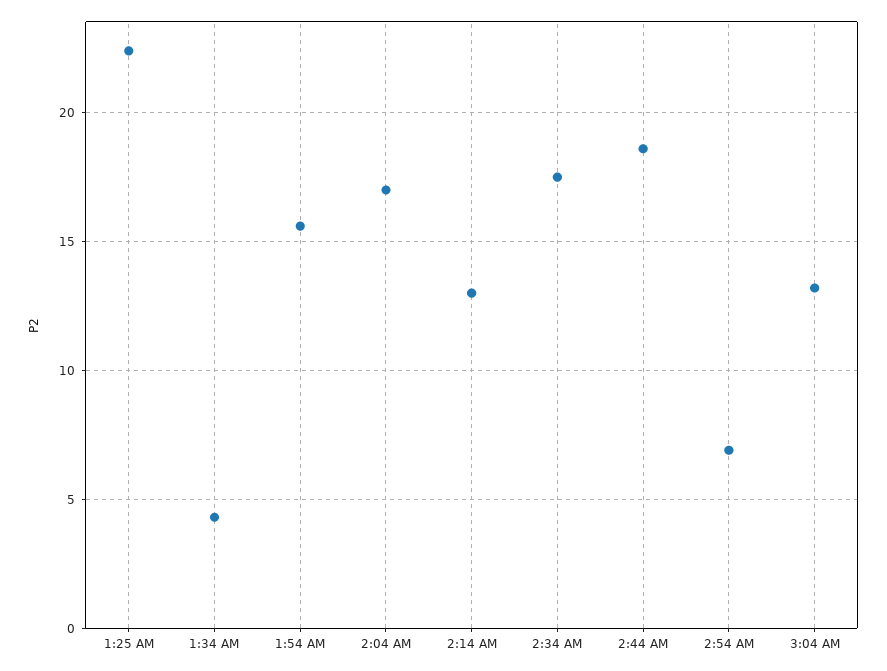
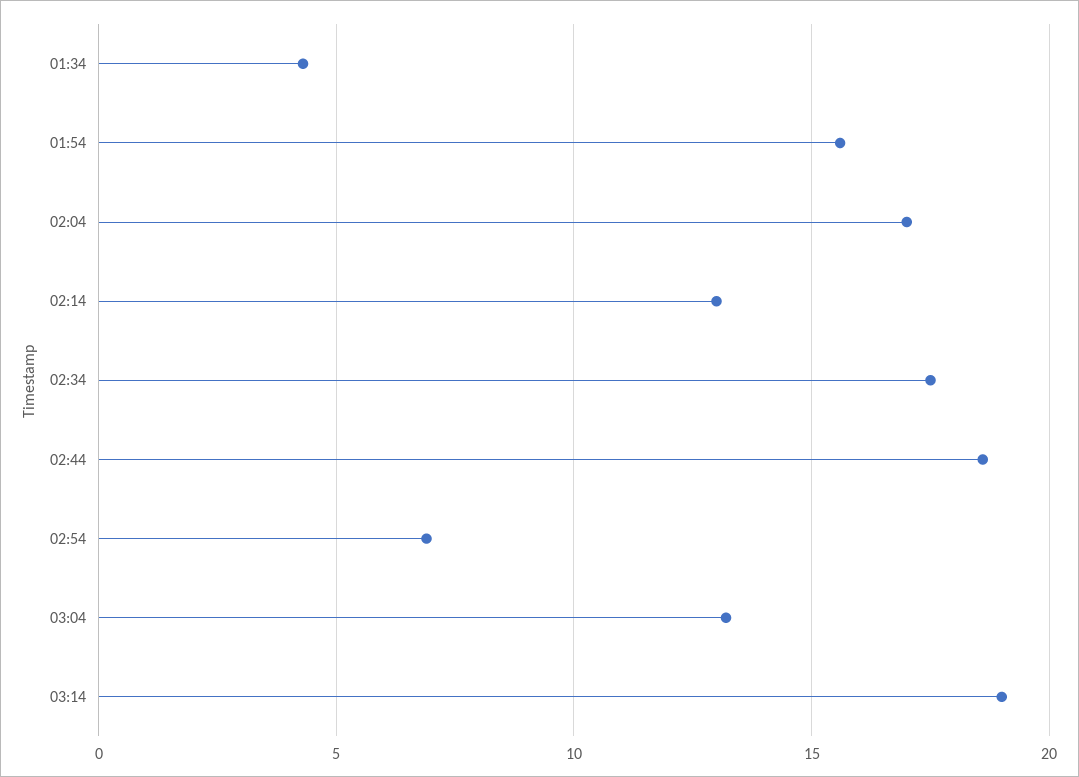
1:25 AM: 22.5 -> none
03:14: none -> 19

